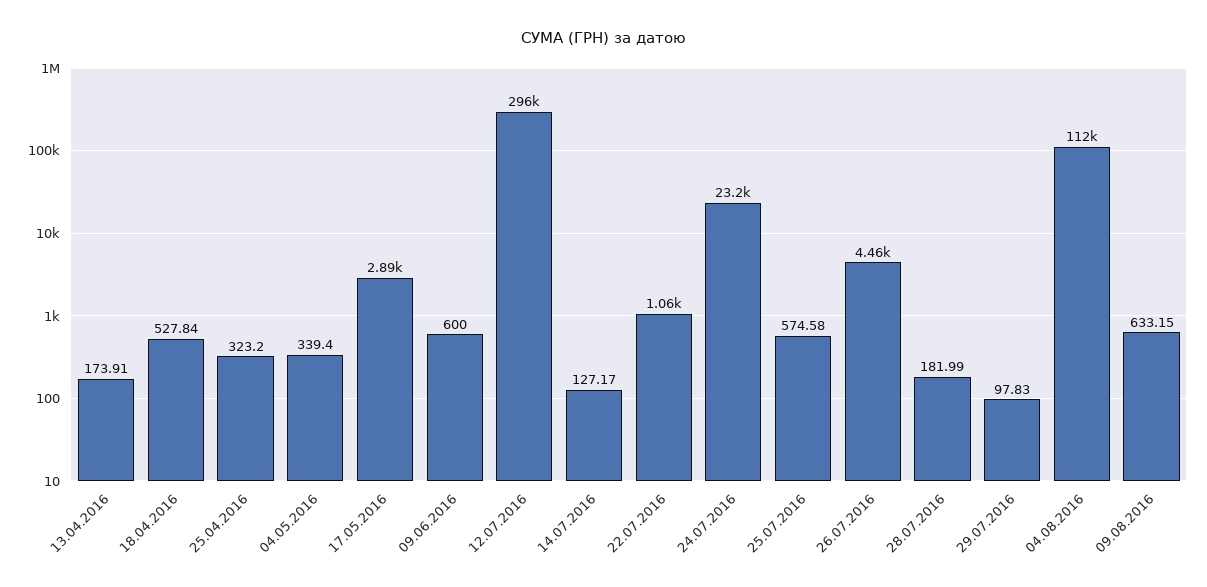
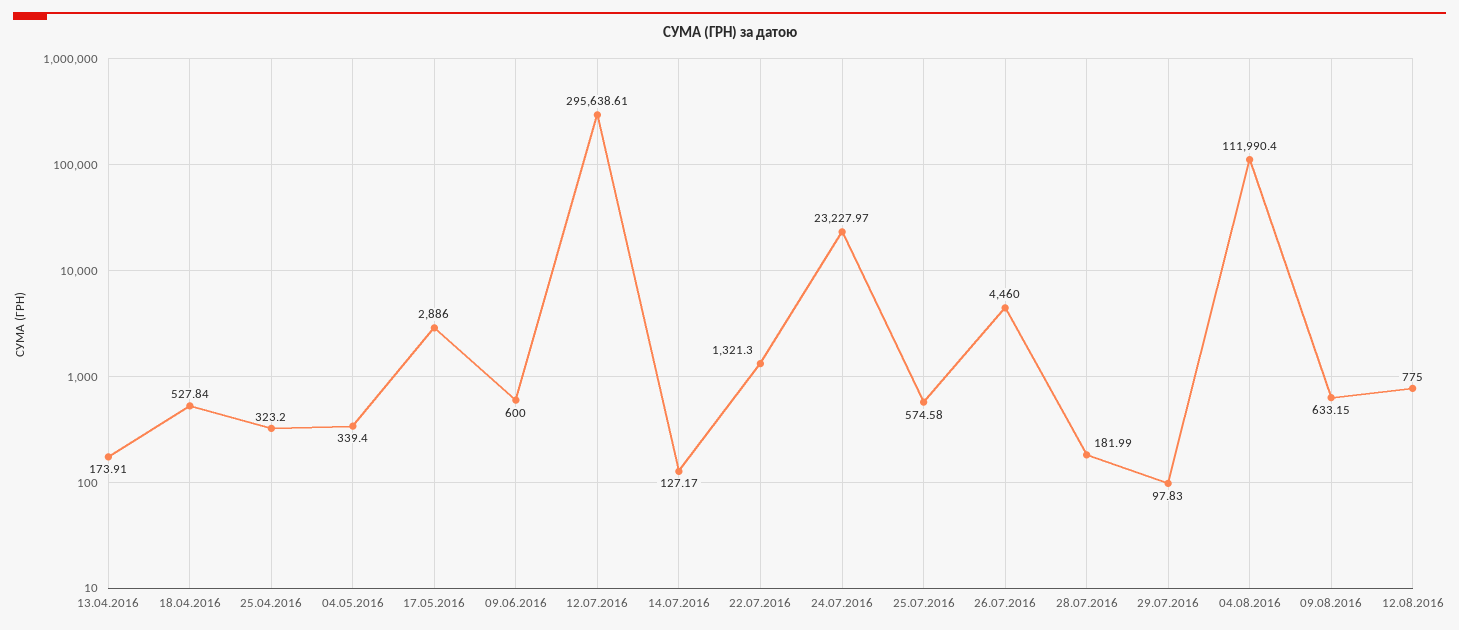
22.07.2016: 1060 -> 1321.3
12.08.2016: none -> 775

